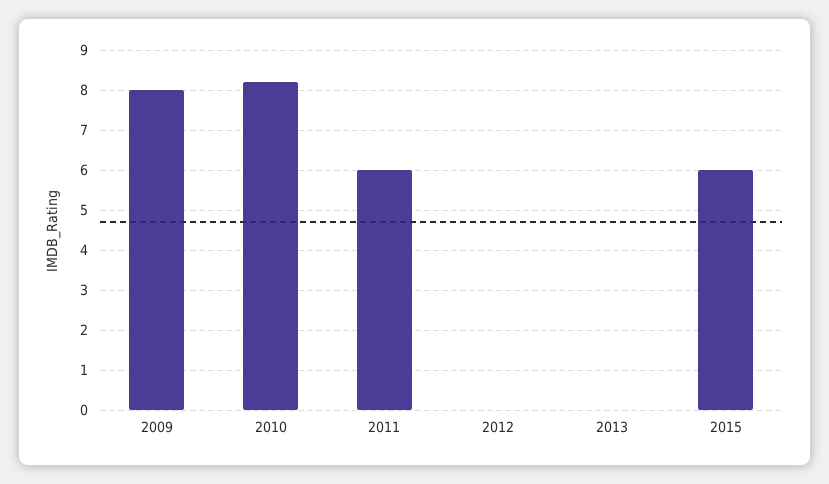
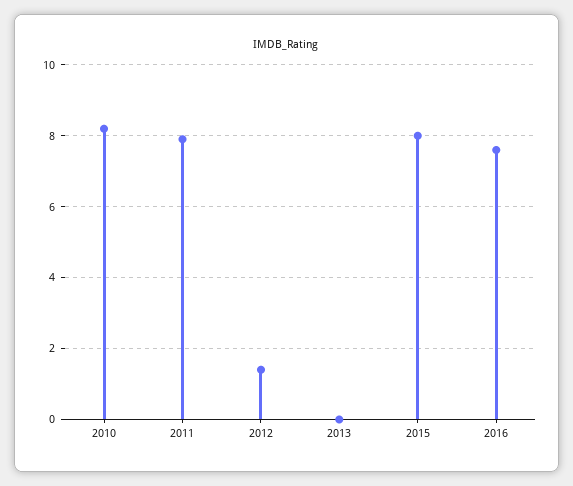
2009: 8 -> none
2011: 6 -> 8
2012: 0 -> 1.5
2015: 6 -> 8
2016: none -> 7.5

